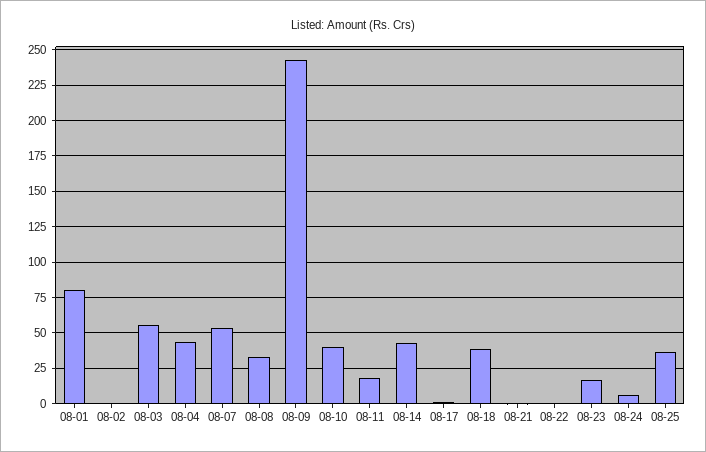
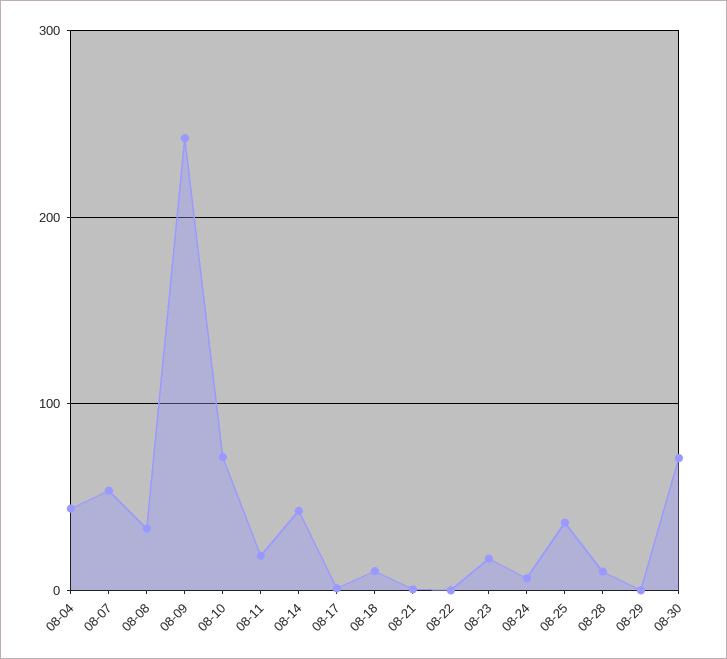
08-01: 80 -> none
08-02: 0 -> none
08-03: 55 -> none
08-10: 40 -> 70
08-18: 40 -> 10
08-28: none -> 10
08-29: none -> 0
08-30: none -> 70

